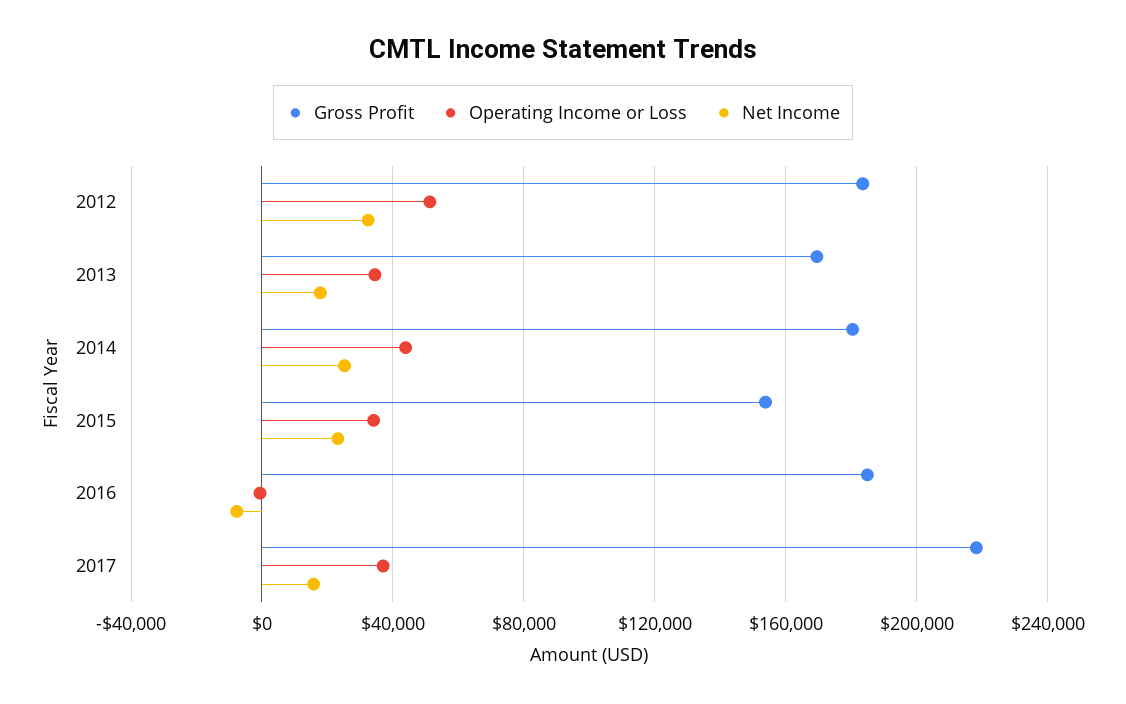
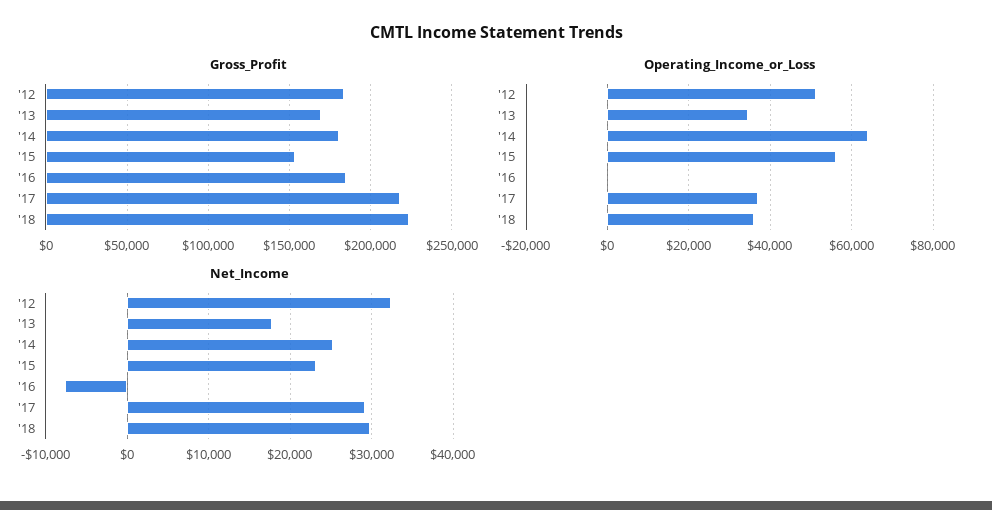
Operating Income or Loss, 2014: 45000 -> 64000
Operating Income or Loss, 2015: 35000 -> 56000
Net Income, 2017: 15000 -> 29000
Gross Profit, '18: none -> 225000
Operating Income or Loss, '18: none -> 36000
Net Income, '18: none -> 30000

